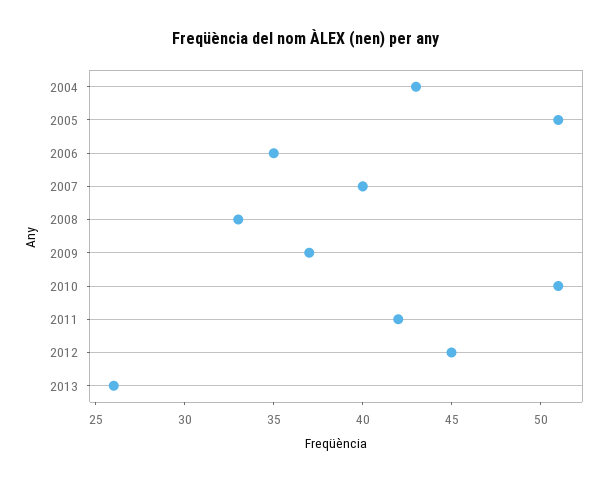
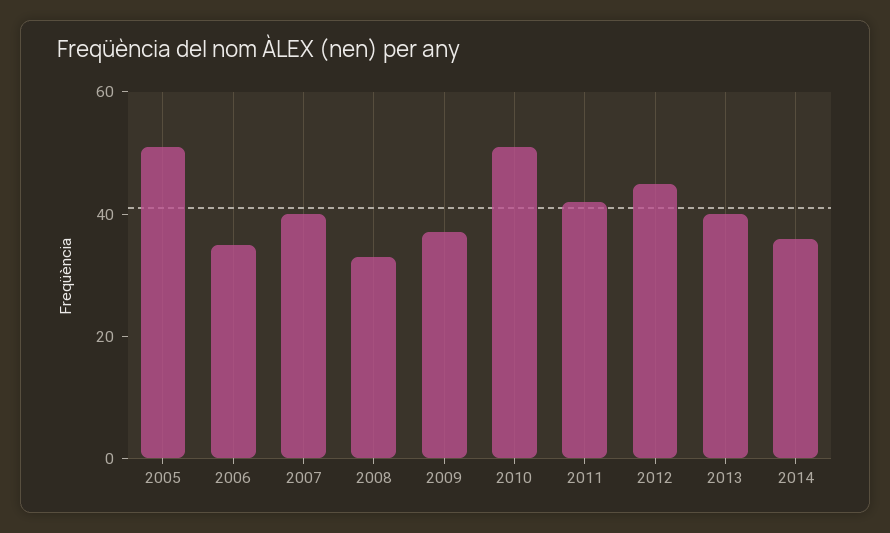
2004: 43 -> none
2013: 26 -> 40
2014: none -> 35

